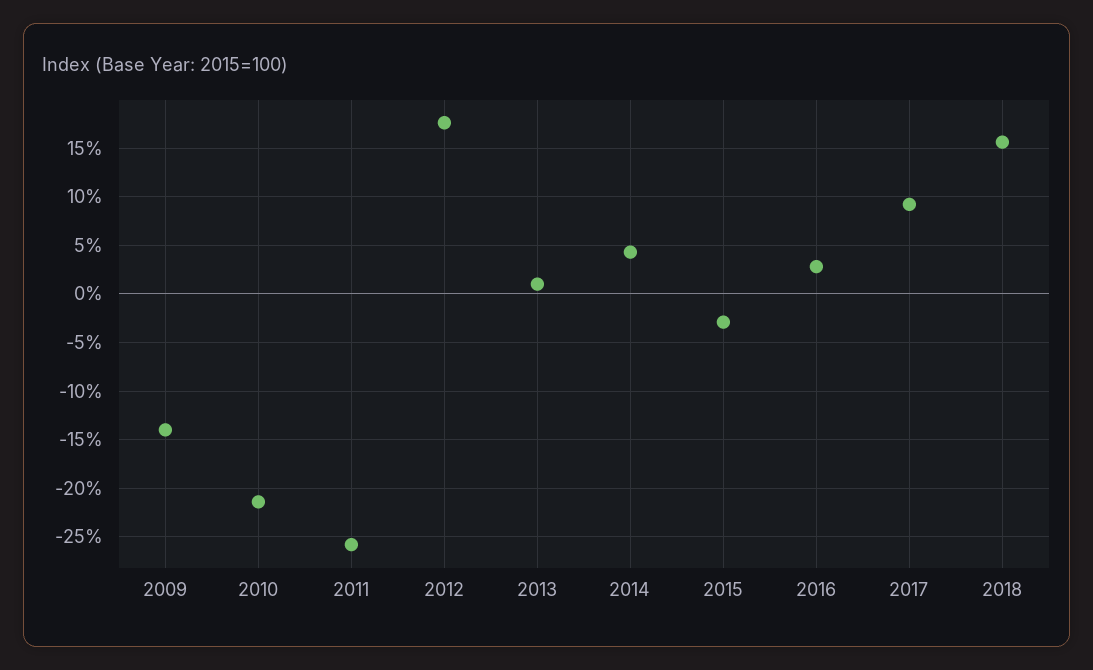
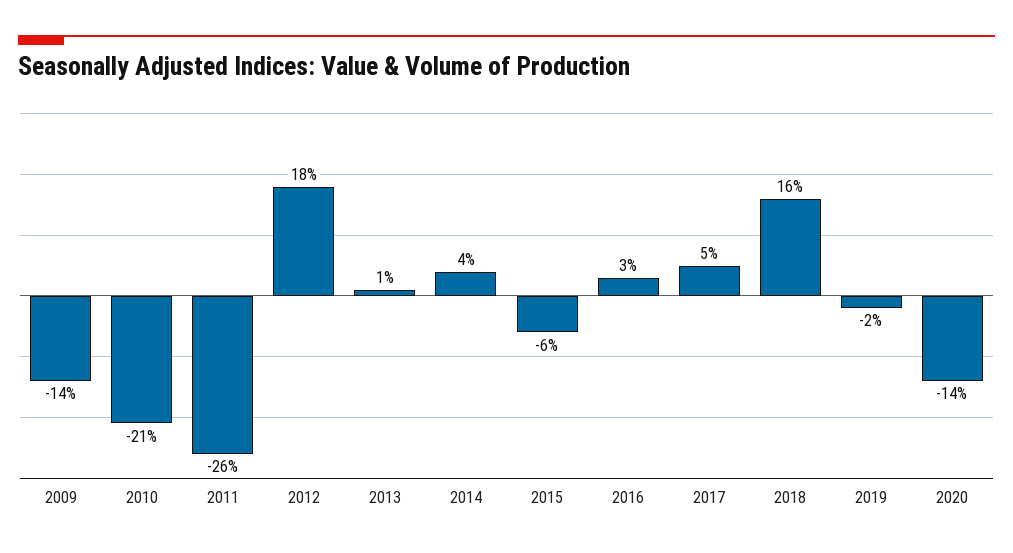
2015: -3 -> -6
2017: 9 -> 5
2019: none -> -2
2020: none -> -14

